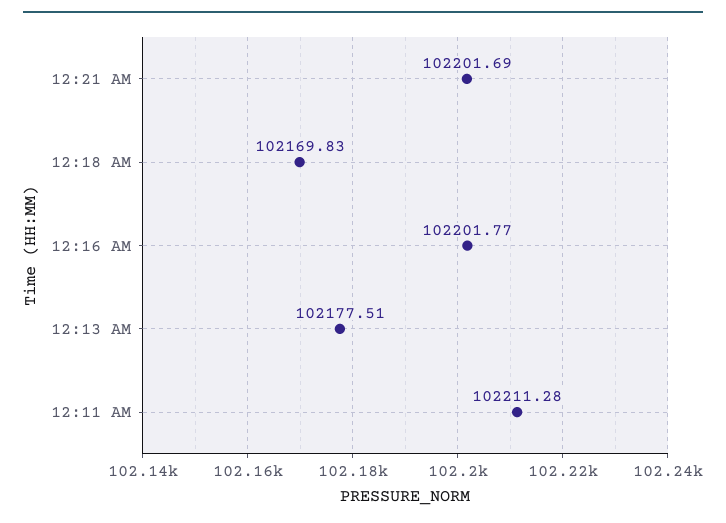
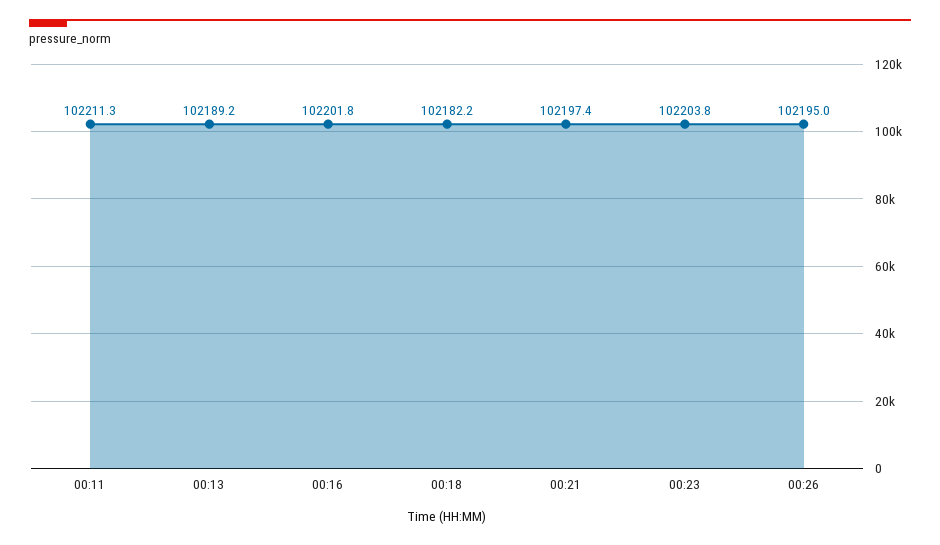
12:21 AM: 102201.69 -> 102197.4
12:18 AM: 102169.83 -> 102182.2
12:13 AM: 102177.51 -> 102189.2
00:23: none -> 102203.8
00:26: none -> 102195

